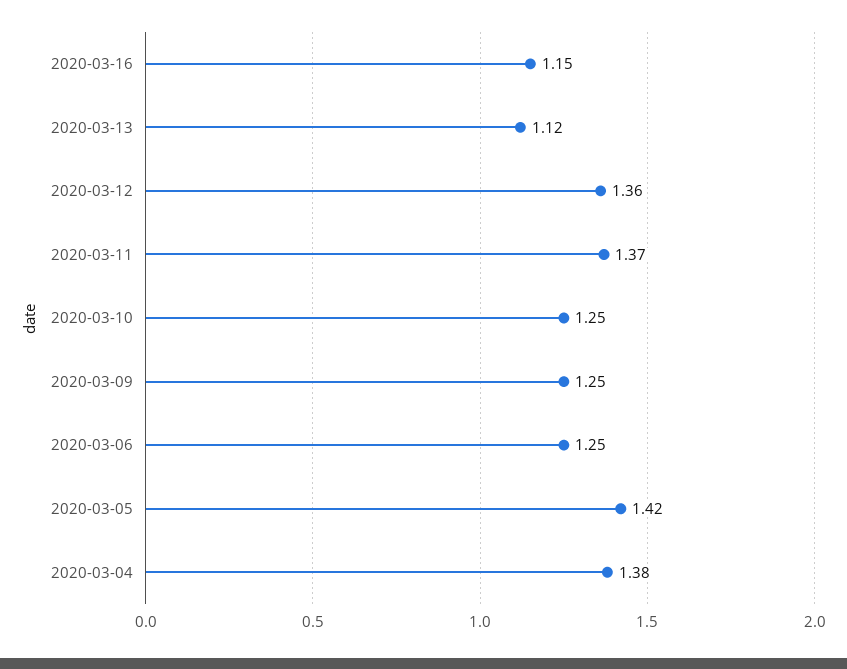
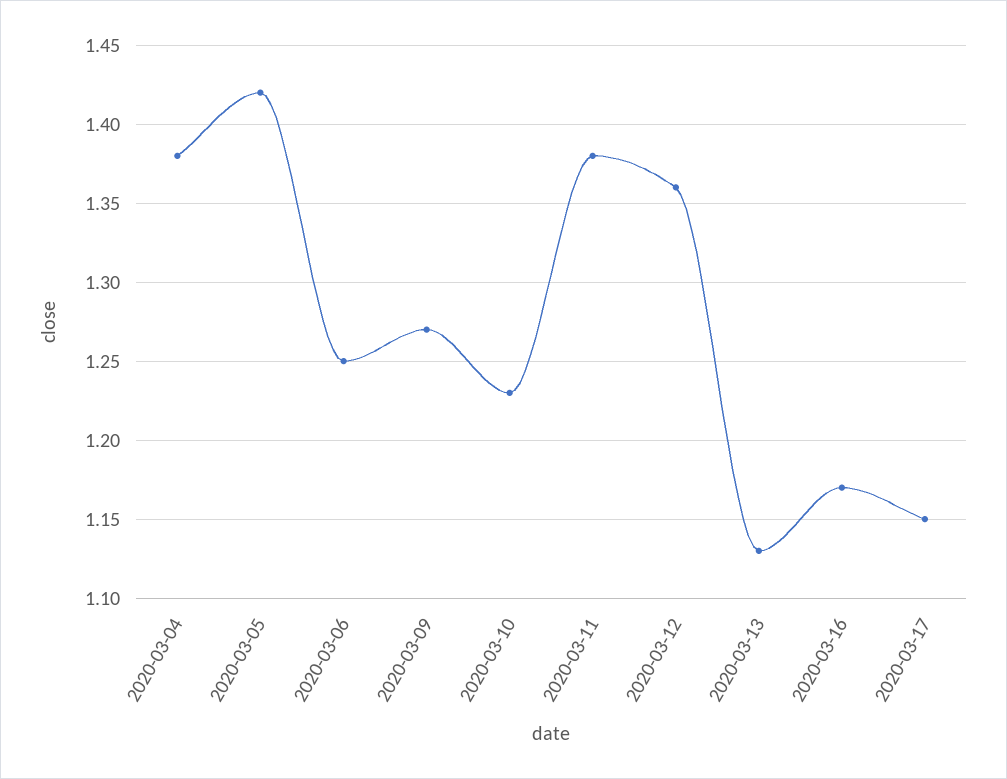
2020-03-16: 1.15 -> 1.17
2020-03-13: 1.12 -> 1.13
2020-03-11: 1.37 -> 1.38
2020-03-10: 1.25 -> 1.23
2020-03-09: 1.25 -> 1.27
2020-03-17: none -> 1.15

